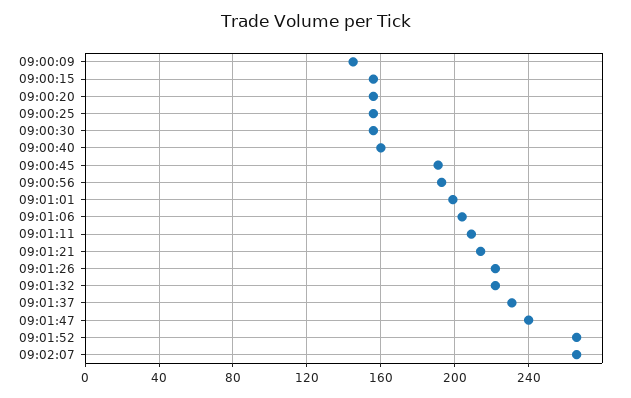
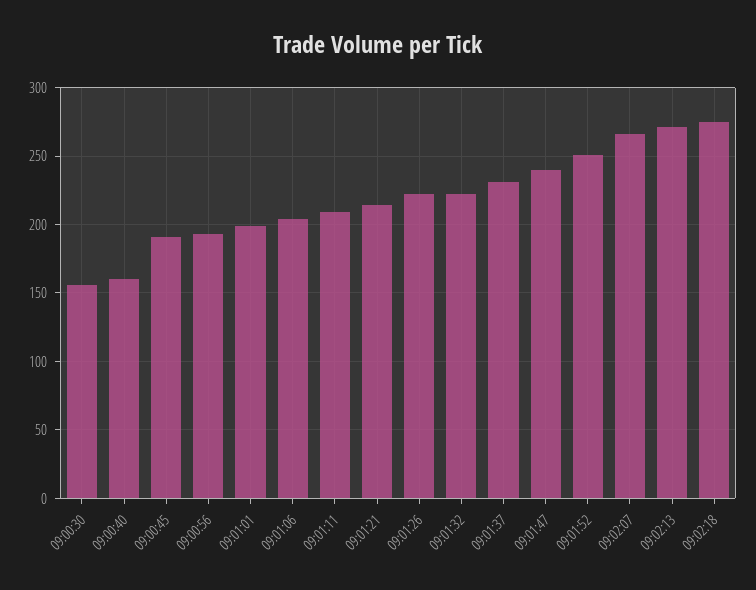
09:00:09: 145 -> none
09:00:15: 155 -> none
09:00:20: 155 -> none
09:00:25: 155 -> none
09:01:52: 265 -> 250
09:02:13: none -> 270
09:02:18: none -> 275

